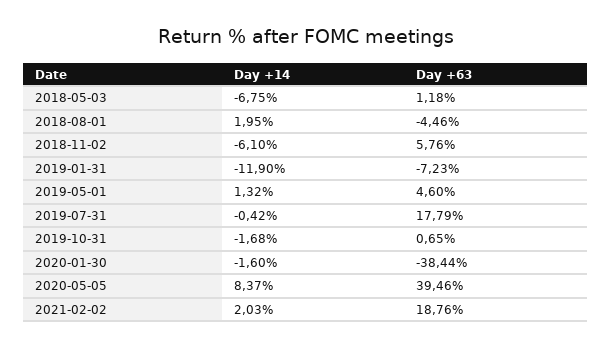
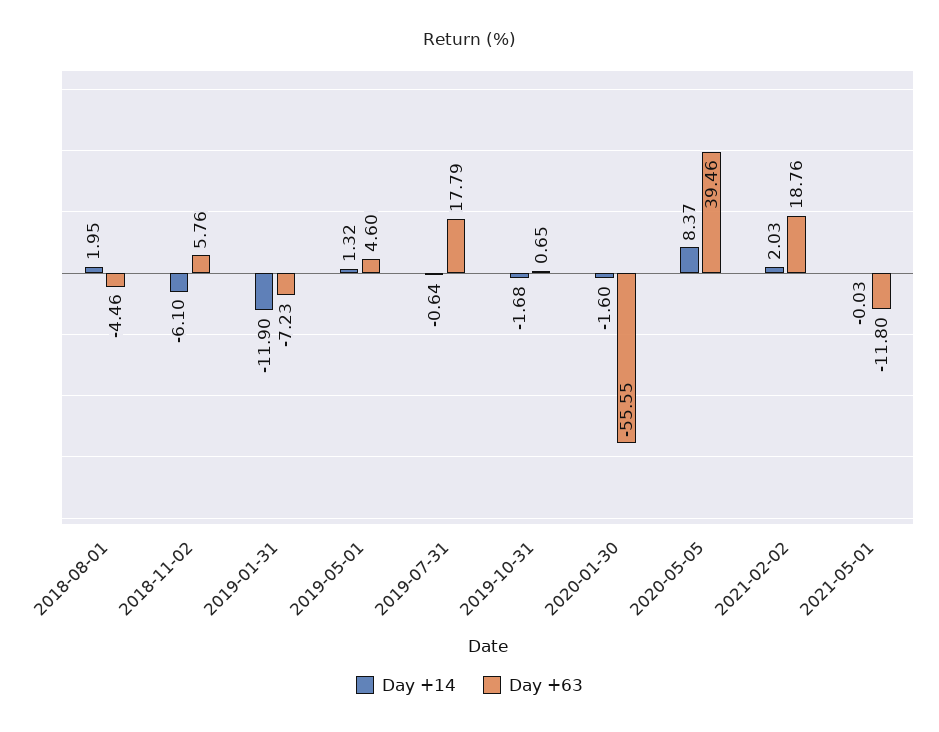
Day +14, 2018-05-03: -6.75 -> none
Day +63, 2018-05-03: 1.18 -> none
Day +14, 2019-07-31: -0.42 -> -0.64
Day +63, 2020-01-30: -38.44 -> -55.55
Day +14, 2021-05-01: none -> -0.03
Day +63, 2021-05-01: none -> -11.8

